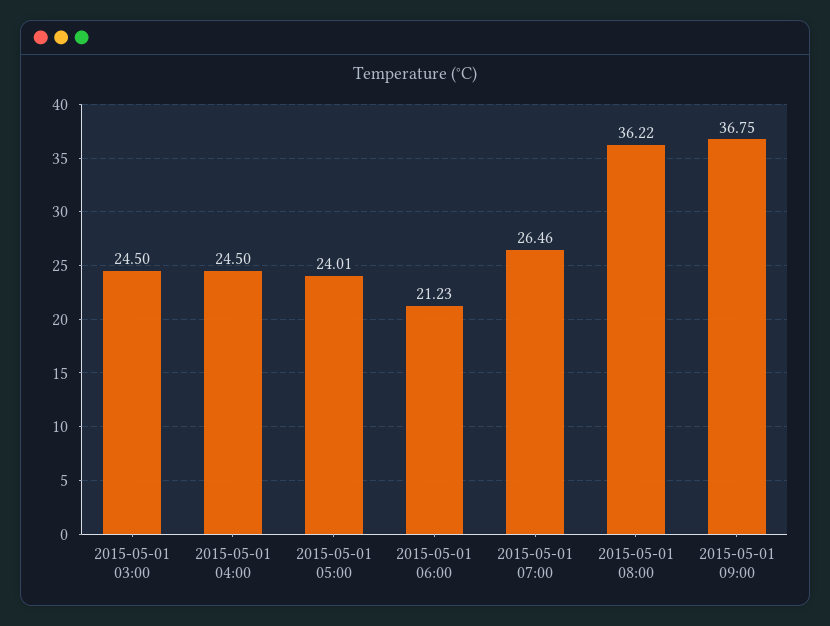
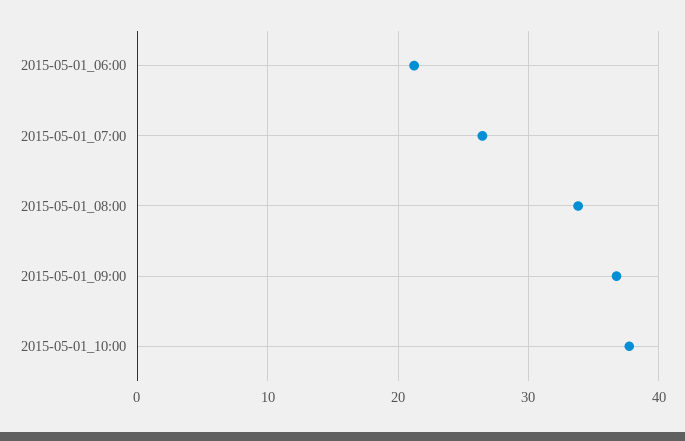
2015-05-01 03:00: 24.5 -> none
2015-05-01 04:00: 24.5 -> none
2015-05-01 05:00: 24.01 -> none
2015-05-01 08:00: 36.22 -> 34
2015-05-01_10:00: none -> 38

